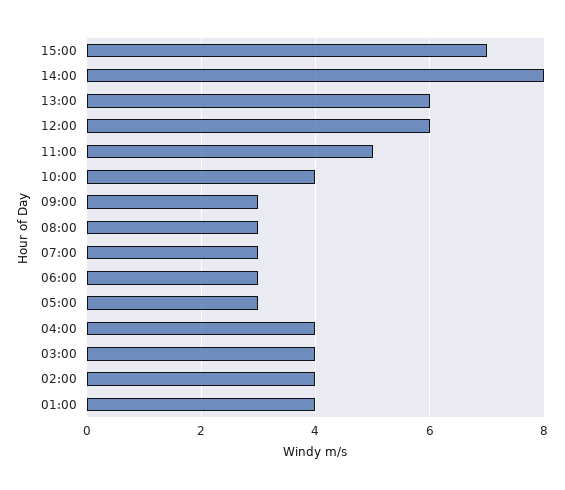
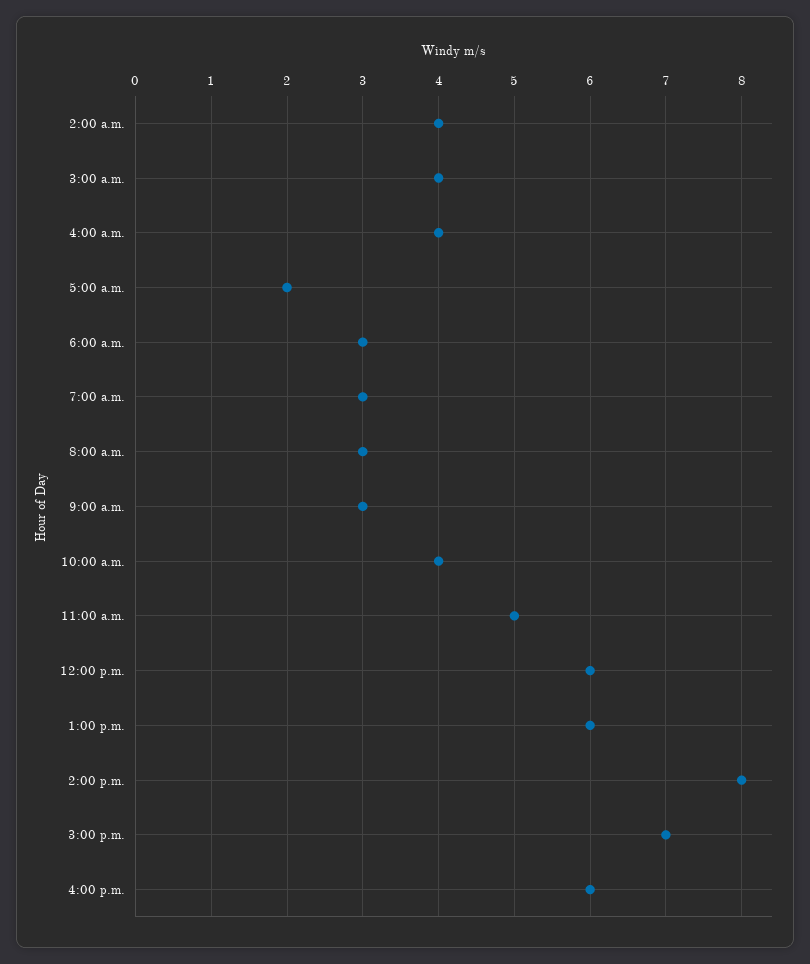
05:00: 3 -> 2
01:00: 4 -> none
4:00 p.m.: none -> 6

